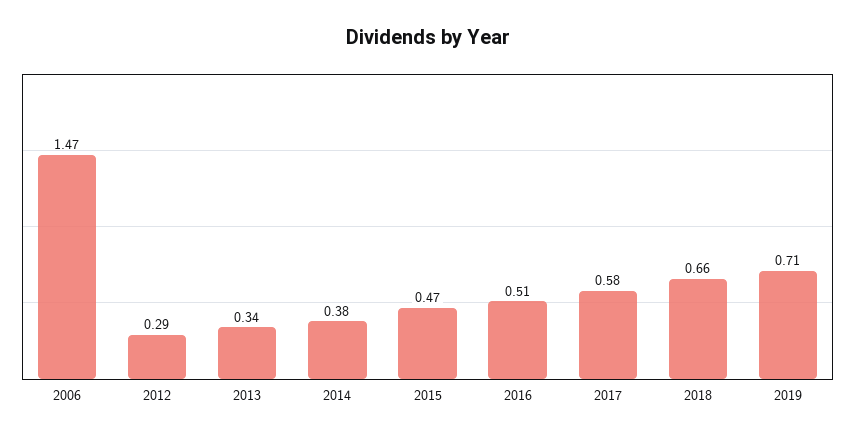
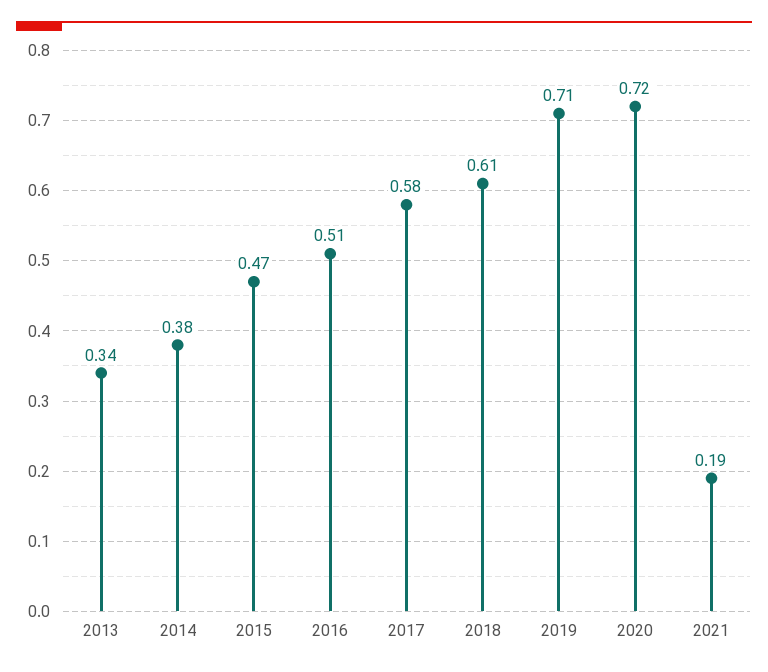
2006: 1.47 -> none
2012: 0.29 -> none
2018: 0.66 -> 0.61
2020: none -> 0.72
2021: none -> 0.19

